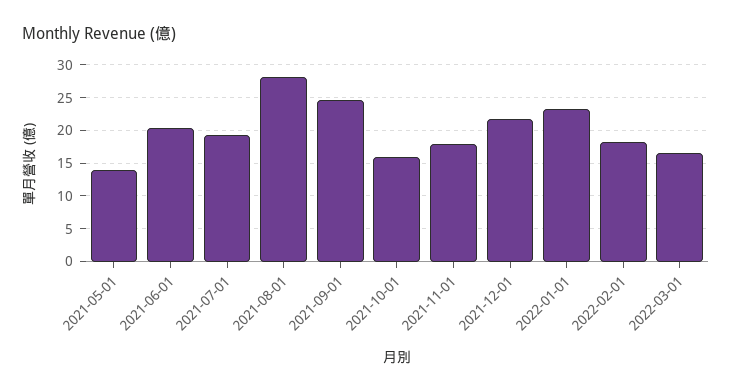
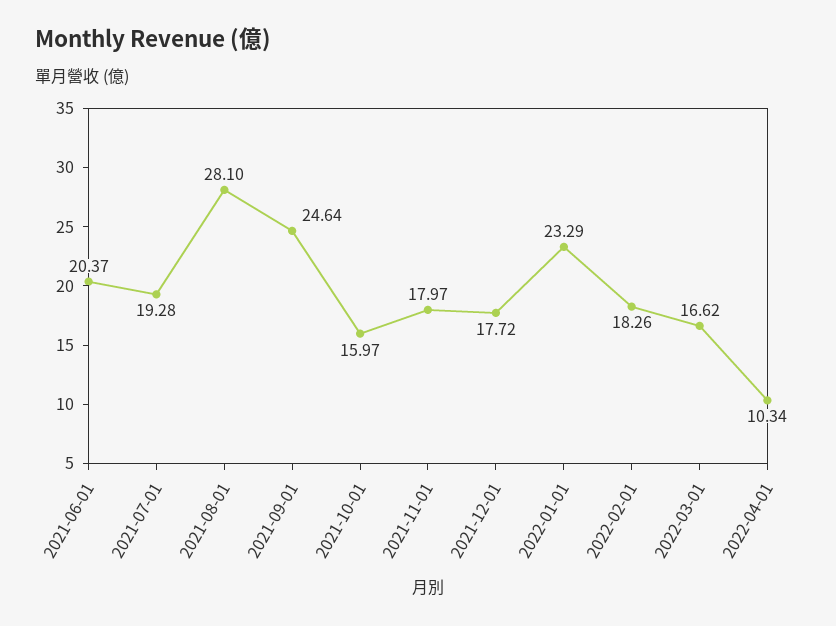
2021-05-01: 14 -> none
2021-12-01: 22 -> 17.72
2022-04-01: none -> 10.34

